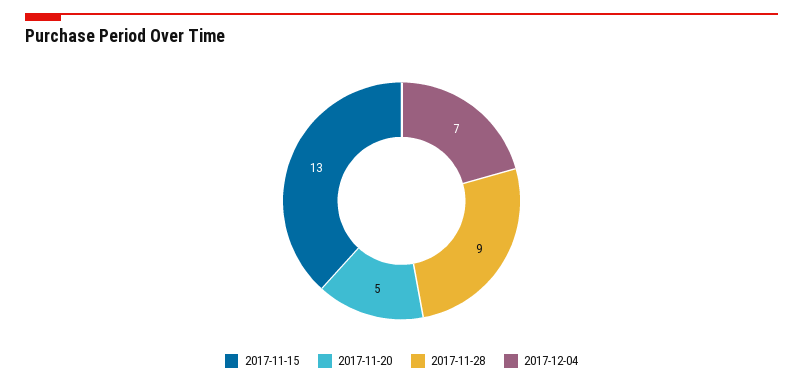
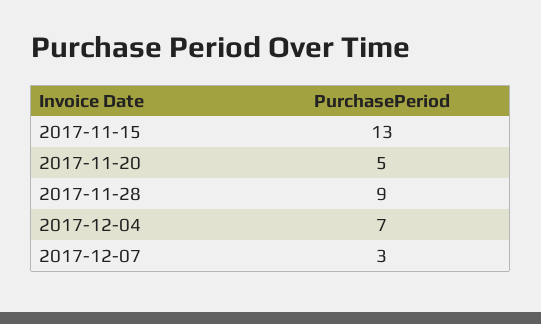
2017-12-07: none -> 3

